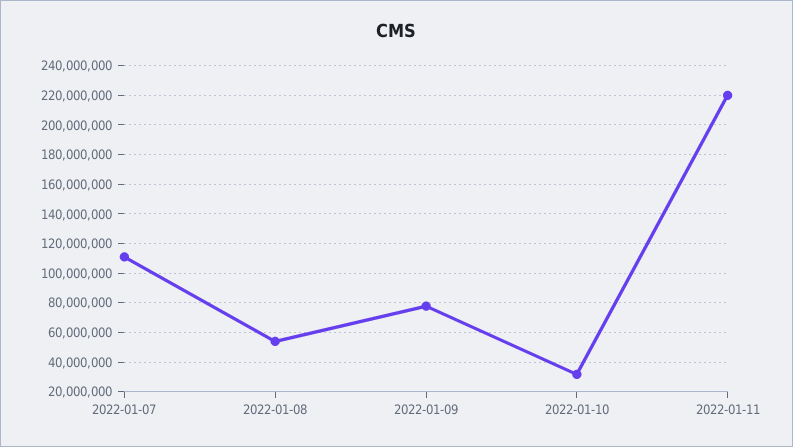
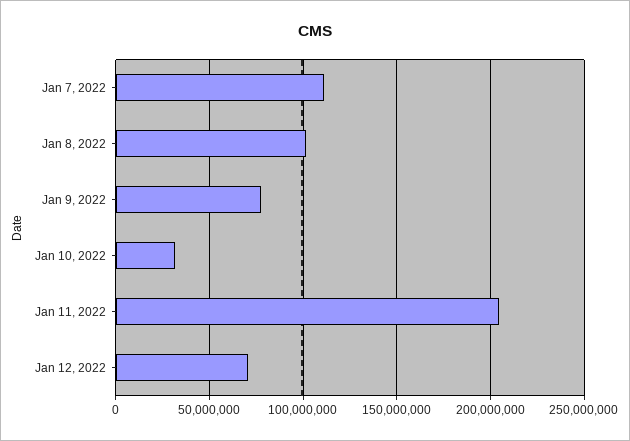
2022-01-08: 55000000 -> 100000000
2022-01-11: 220000000 -> 205000000
Jan 12, 2022: none -> 70000000

